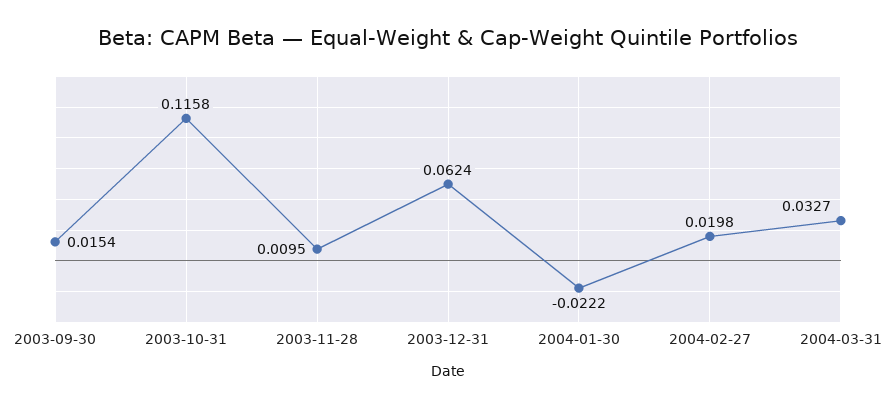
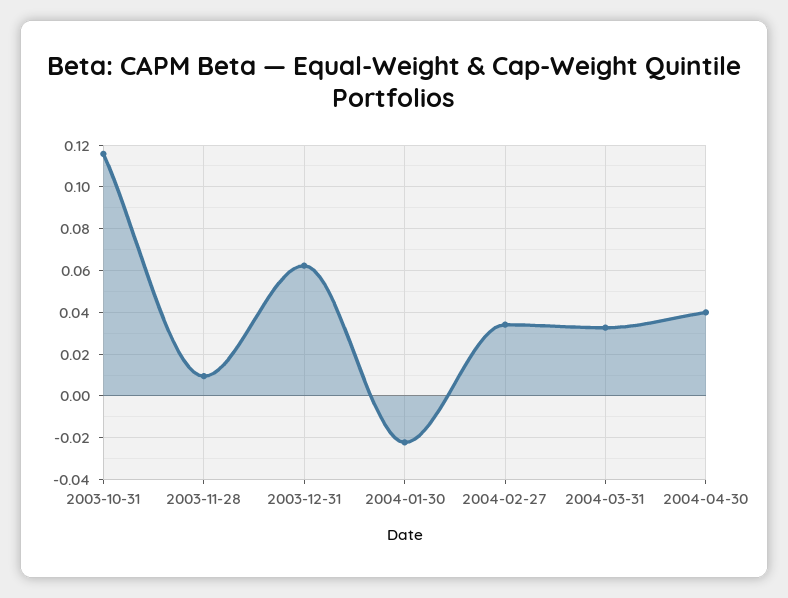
2003-09-30: 0.0154 -> none
2004-02-27: 0.0198 -> 0.035
2004-04-30: none -> 0.04

